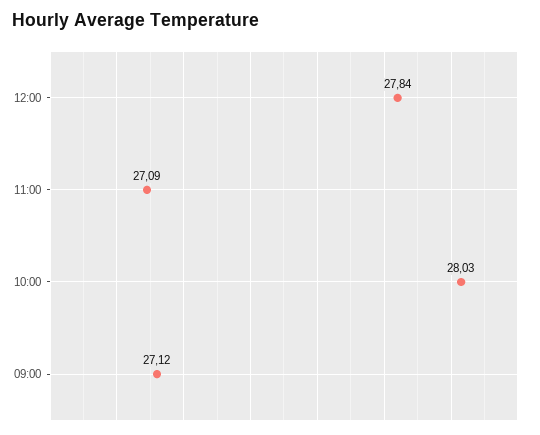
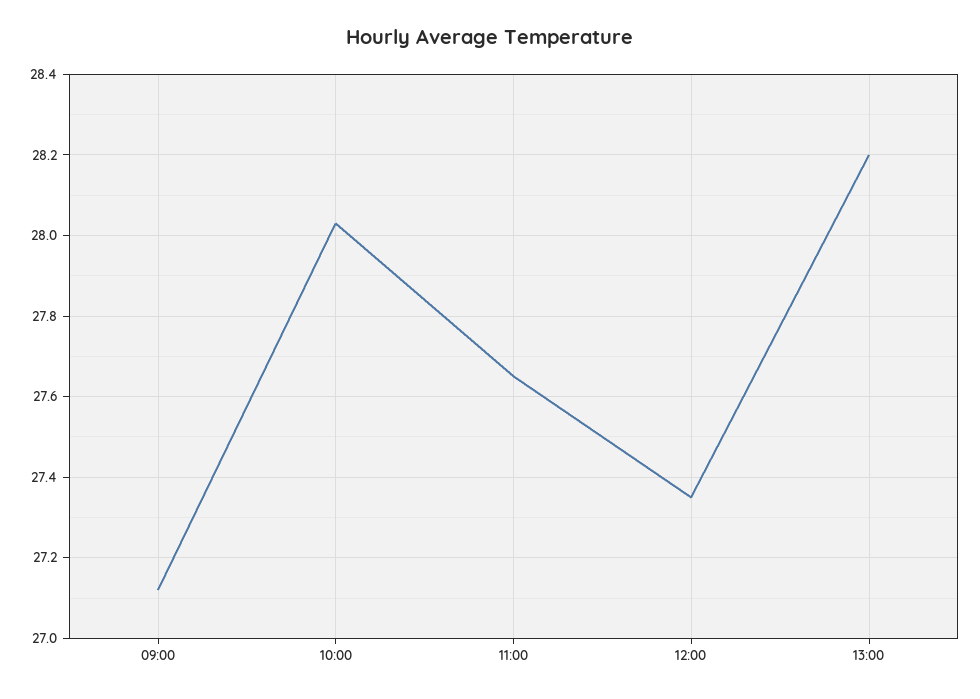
12:00: 27.84 -> 27.35
11:00: 27.09 -> 27.65
13:00: none -> 28.2

